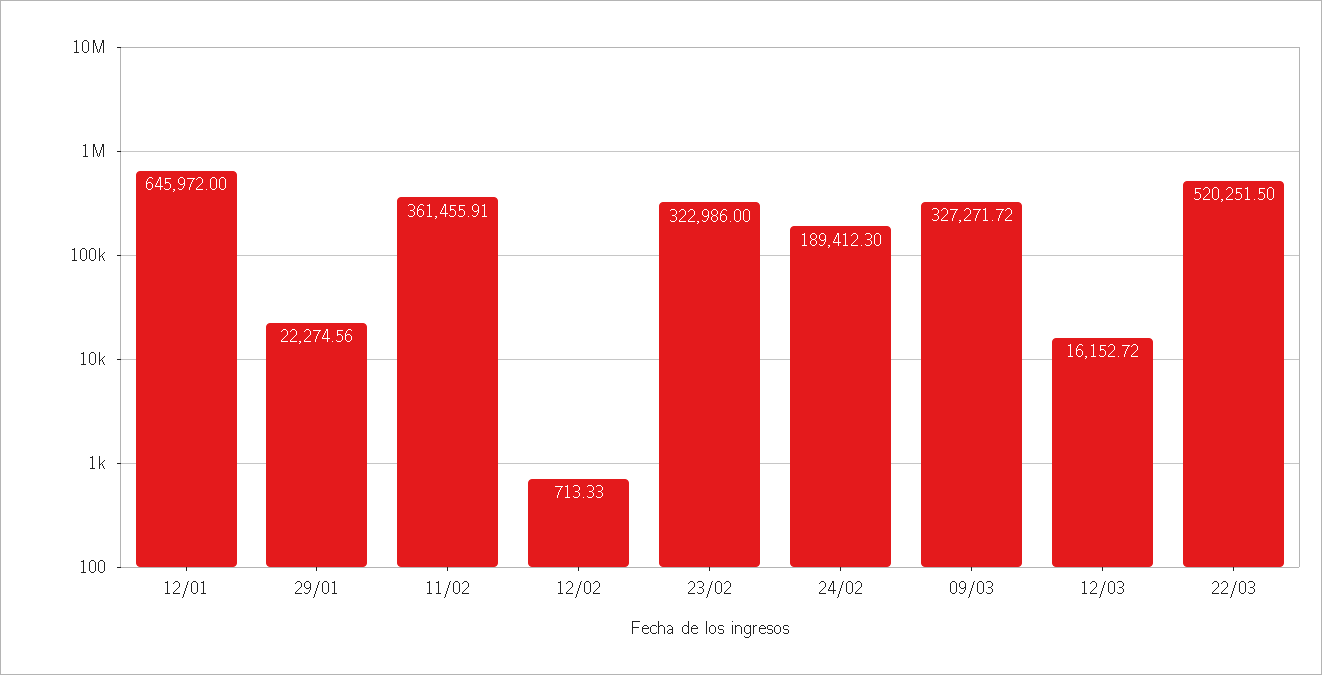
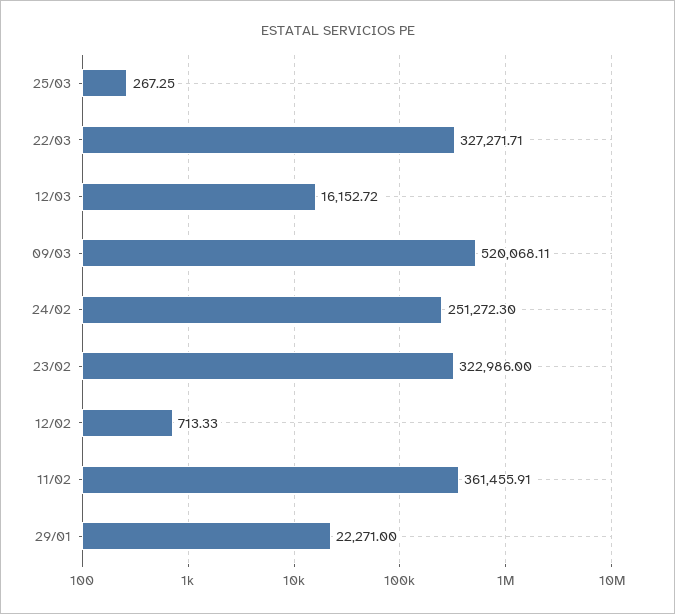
12/01: 645972 -> none
29/01: 22274.56 -> 22271
24/02: 189412.3 -> 251272.3
09/03: 327271.72 -> 520068.11
22/03: 520251.5 -> 327271.71
25/03: none -> 267.25

